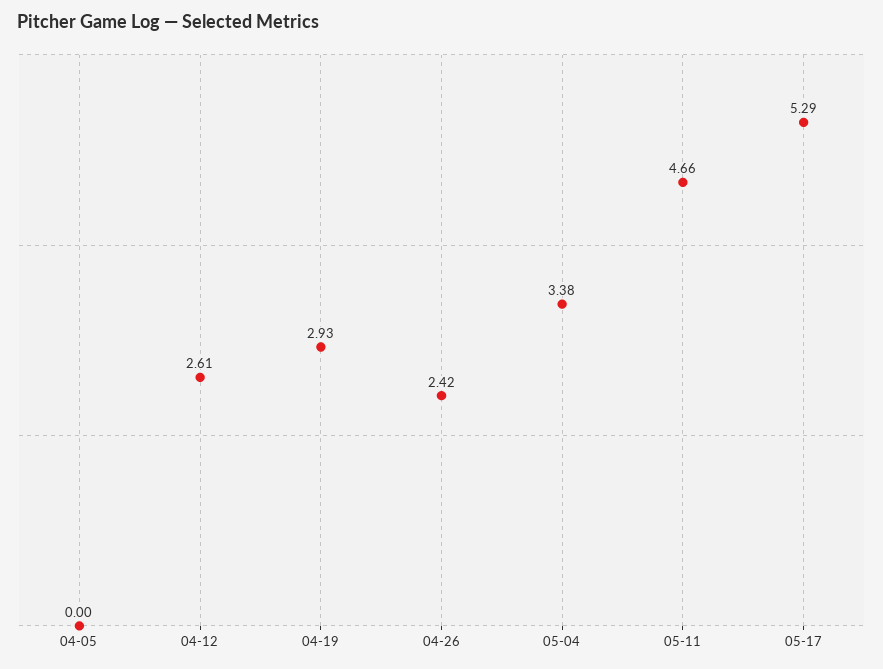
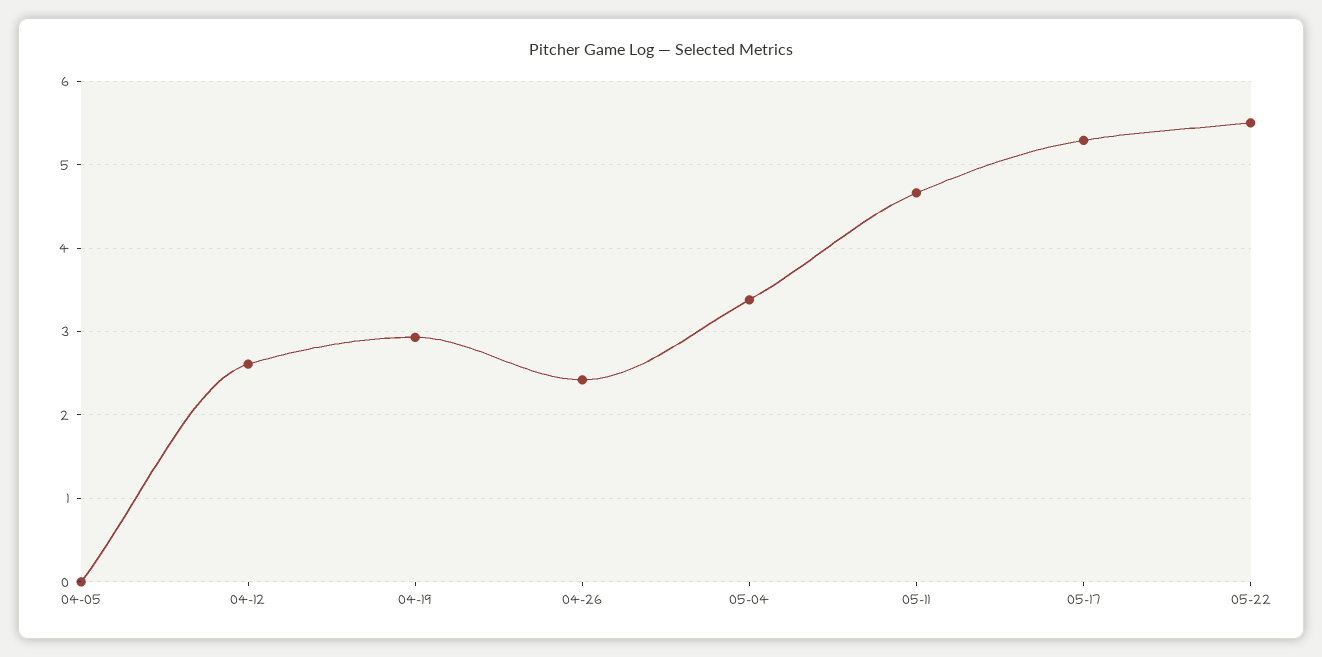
05-22: none -> 5.5

